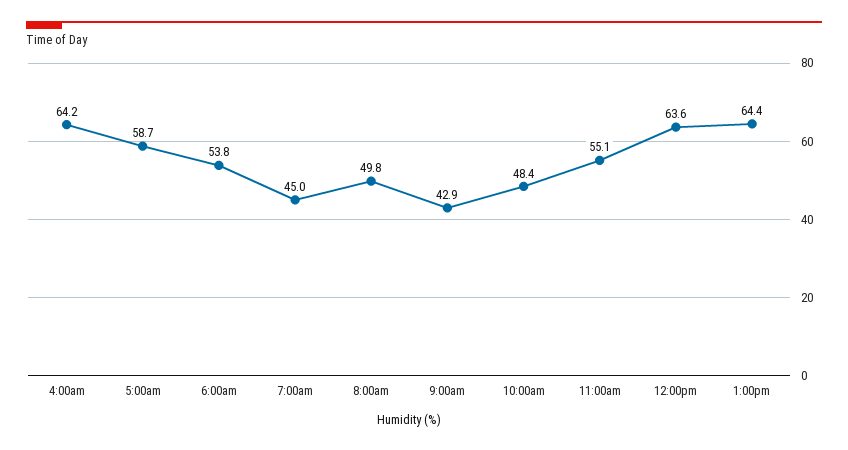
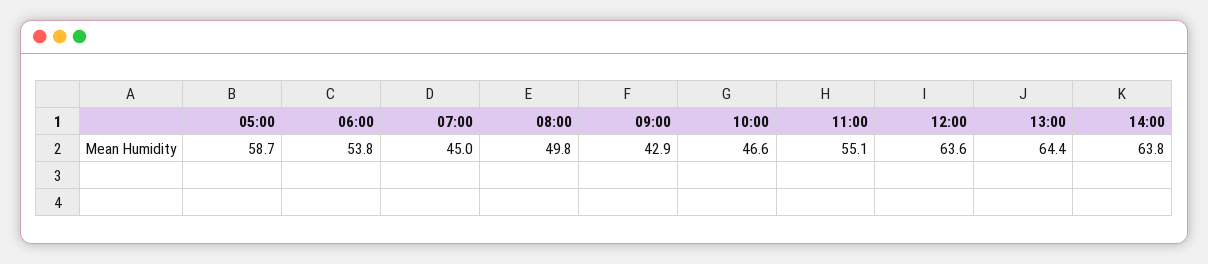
4:00am: 64.2 -> none
10:00am: 48.4 -> 46.6
14:00: none -> 63.8

